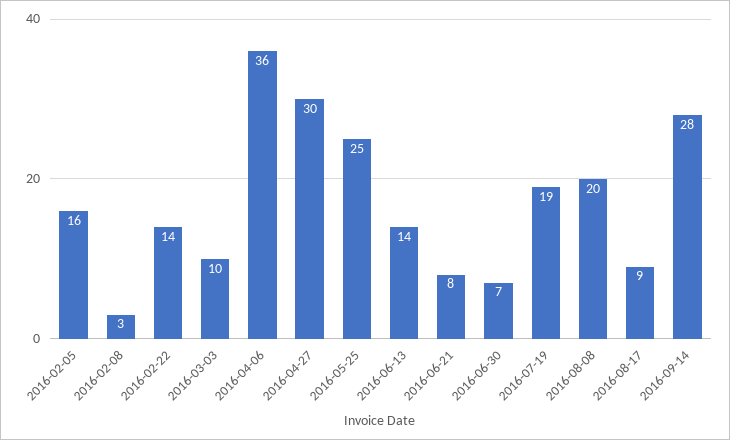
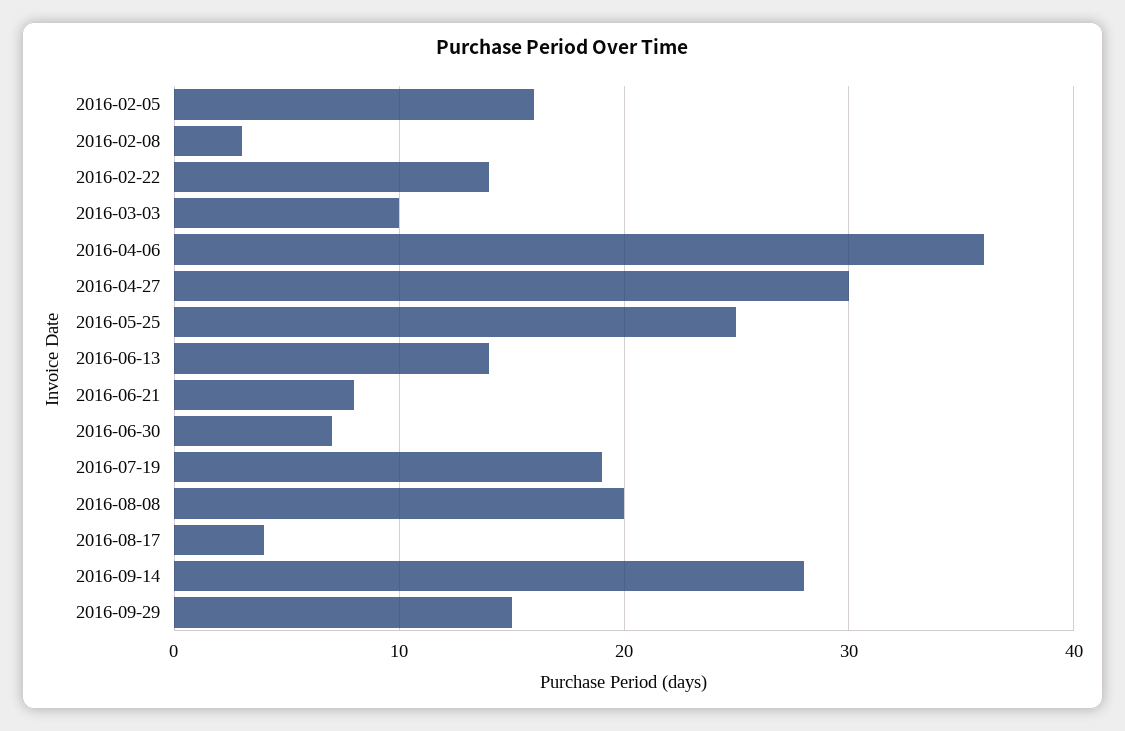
2016-08-17: 9 -> 4
2016-09-29: none -> 15

